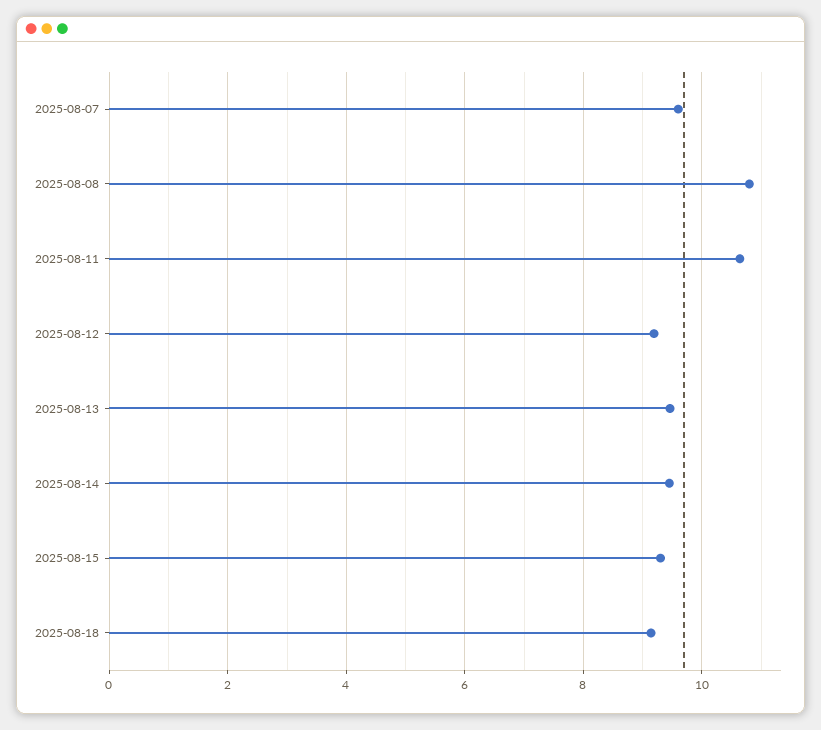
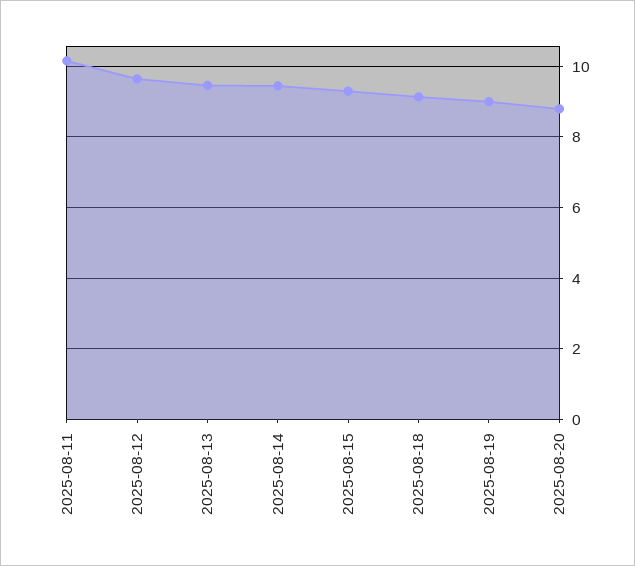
2025-08-07: 9.6 -> none
2025-08-08: 10.8 -> none
2025-08-11: 10.6 -> 10.2
2025-08-12: 9.2 -> 9.6
2025-08-19: none -> 9
2025-08-20: none -> 8.8

